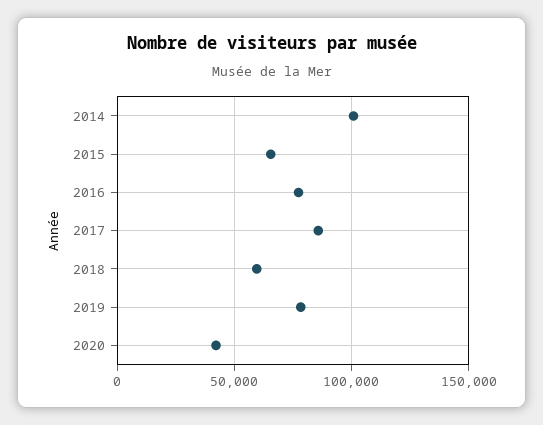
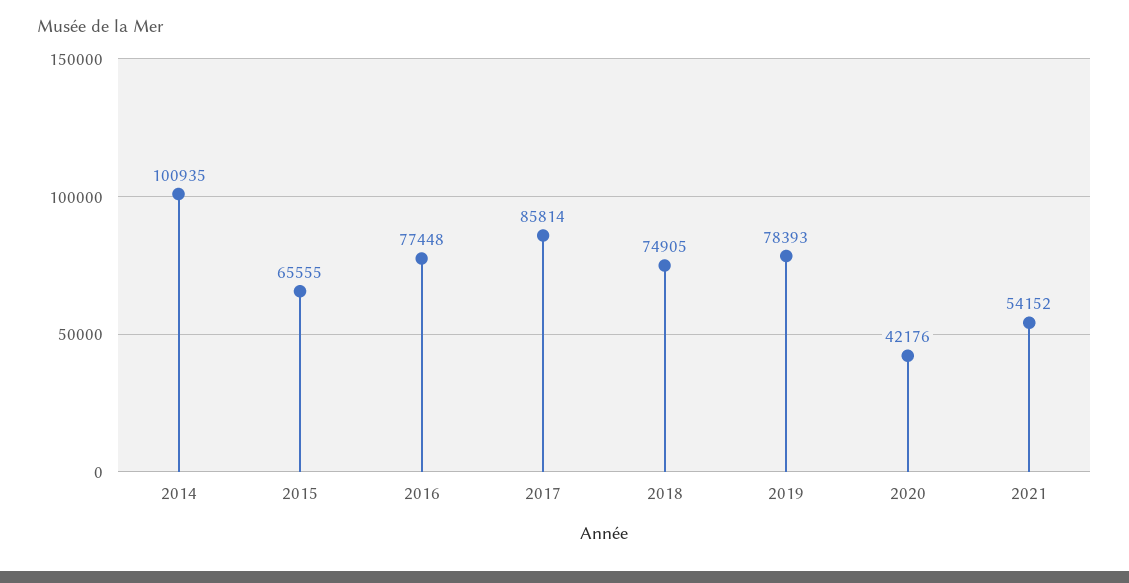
2018: 60000 -> 74905
2021: none -> 54152

